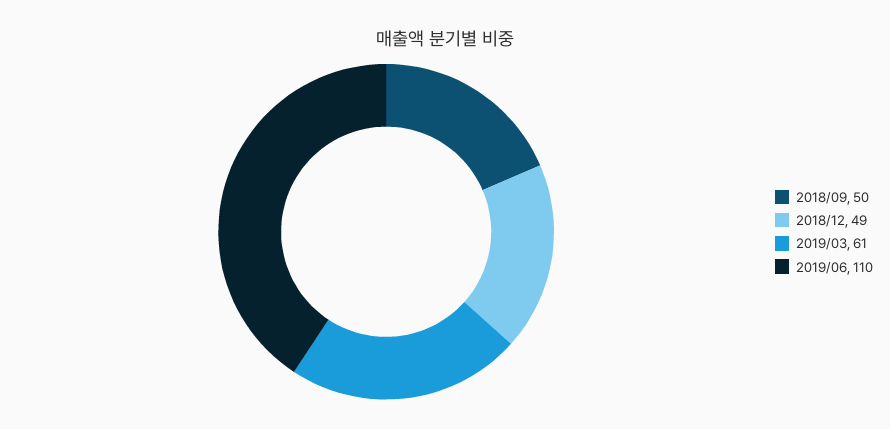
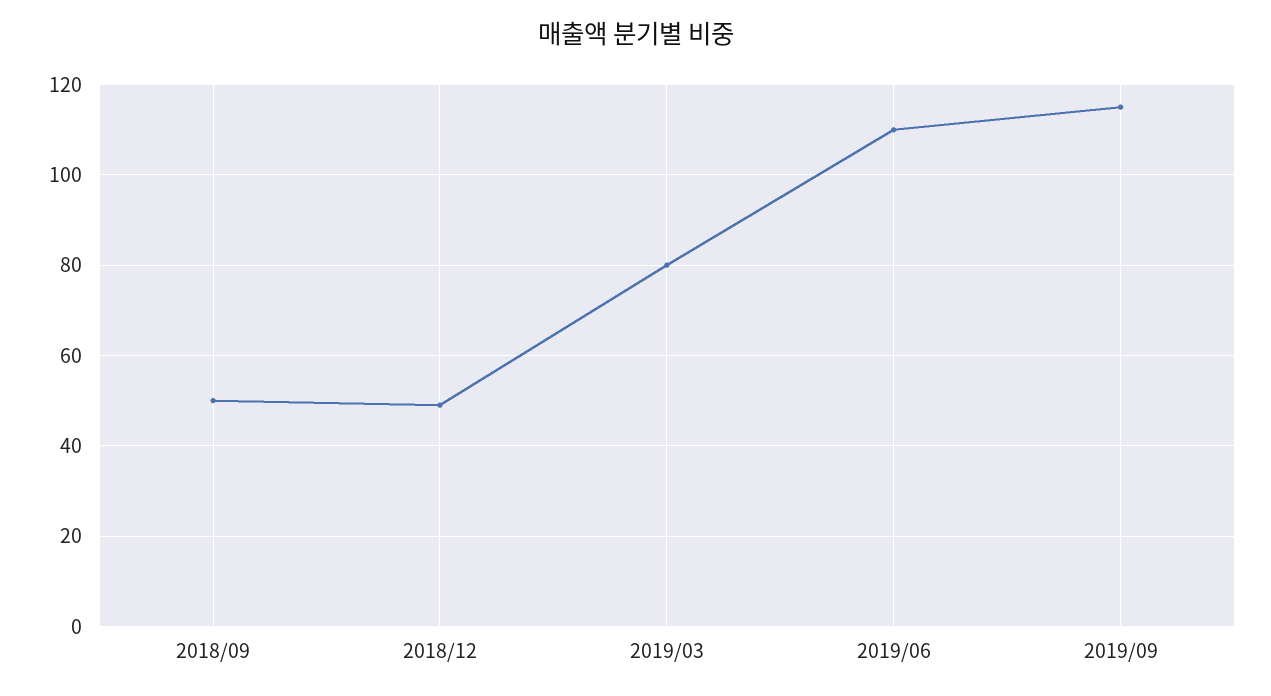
2019/03: 61 -> 80
2019/09: none -> 115

